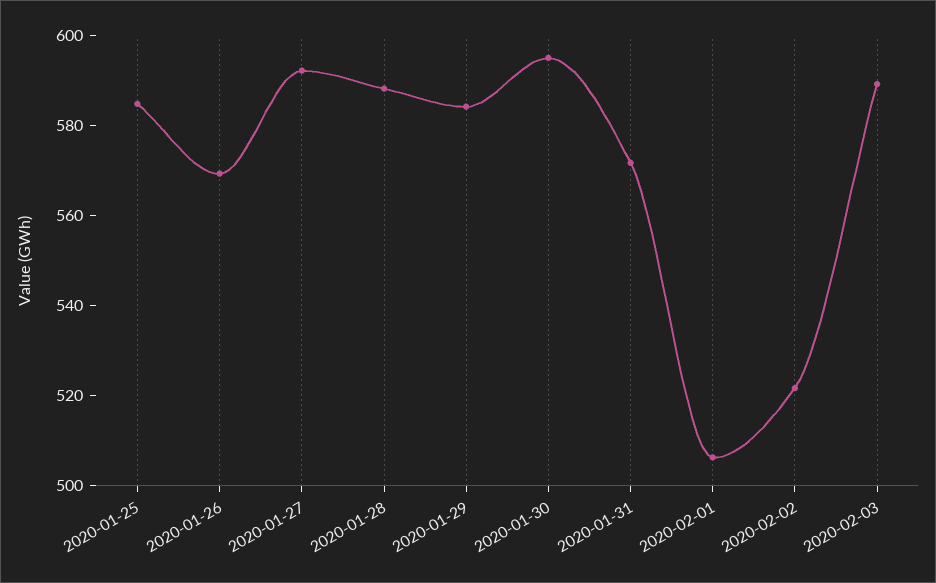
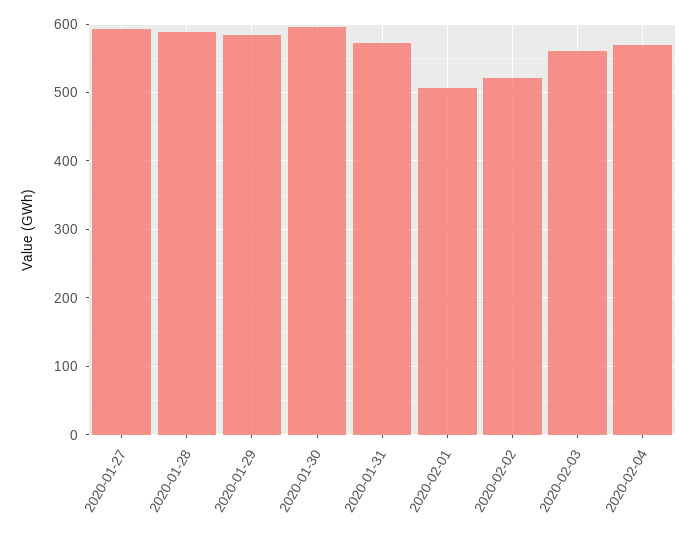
2020-01-25: 585 -> none
2020-01-26: 570 -> none
2020-02-03: 590 -> 560
2020-02-04: none -> 570

